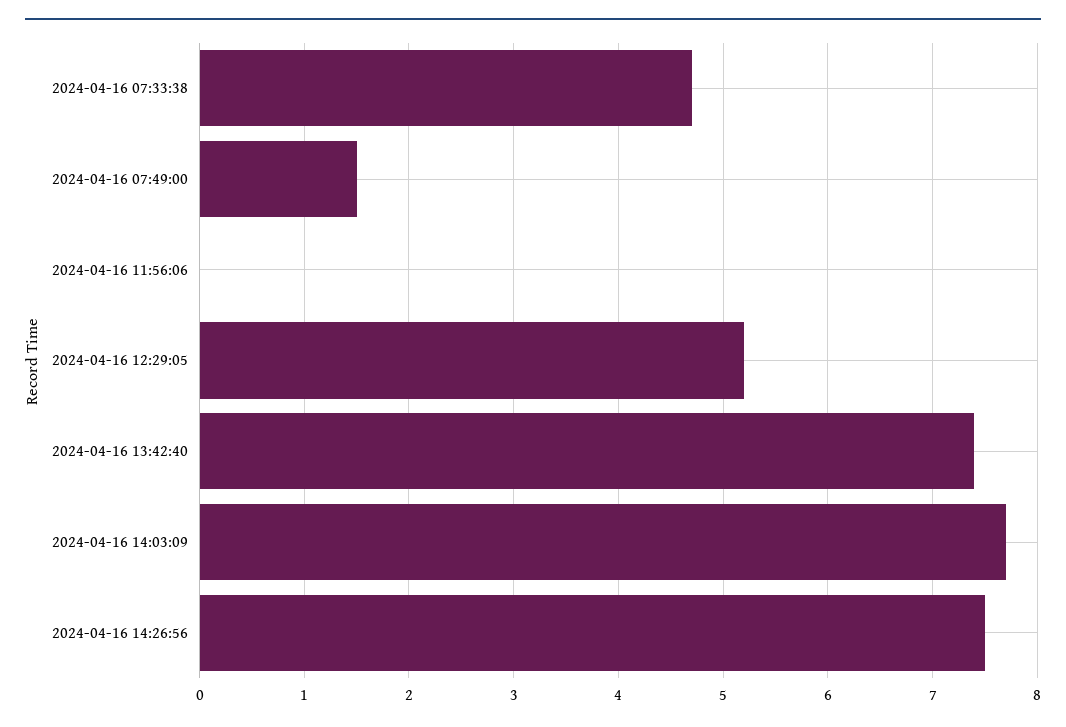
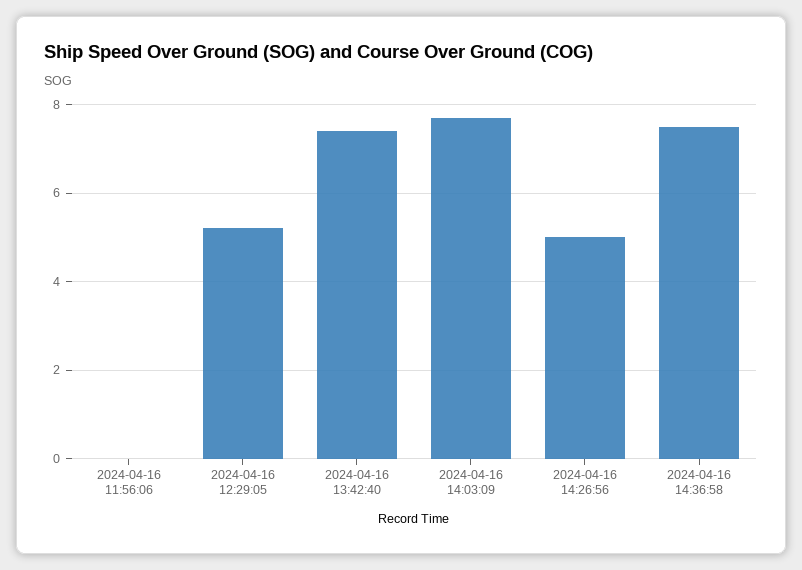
2024-04-16 07:33:38: 4.7 -> none
2024-04-16 07:49:00: 1.5 -> none
2024-04-16 14:26:56: 7.5 -> 5
2024-04-16 14:36:58: none -> 7.5

